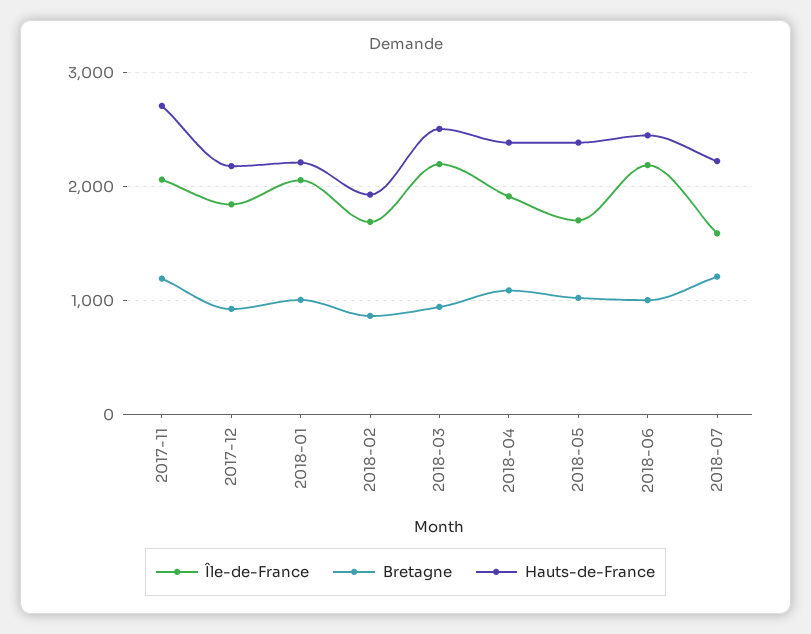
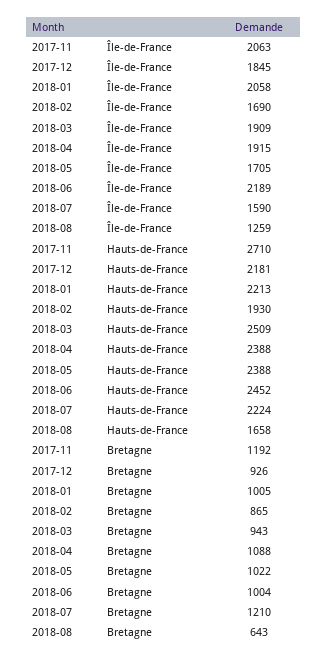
Île-de-France, 2018-03: 2200 -> 1909
Île-de-France, 2018-08: none -> 1259
Hauts-de-France, 2018-08: none -> 1658
Bretagne, 2018-08: none -> 643

